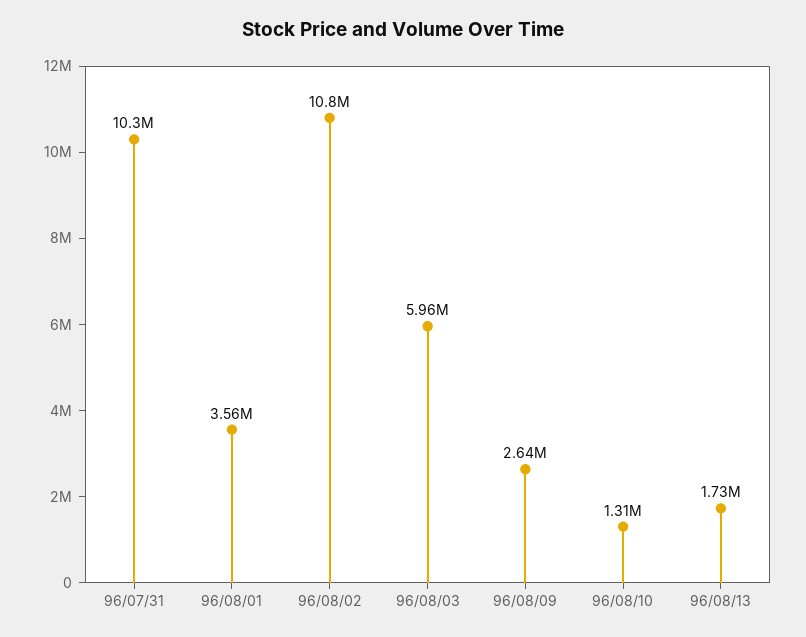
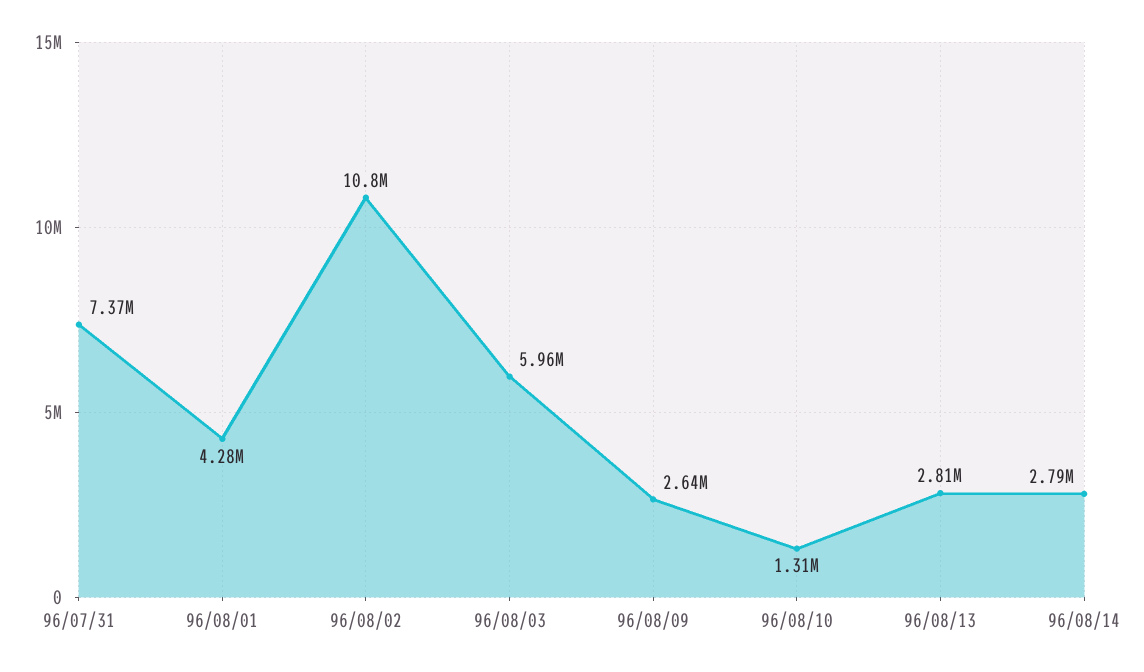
96/07/31: 10300000 -> 7370000
96/08/01: 3560000 -> 4280000
96/08/13: 1730000 -> 2810000
96/08/14: none -> 2790000

